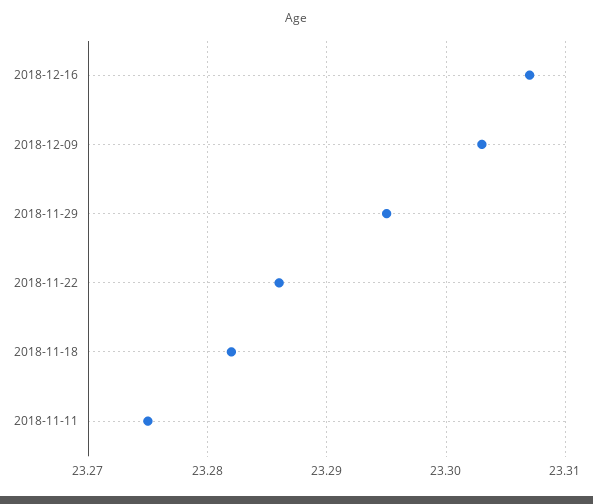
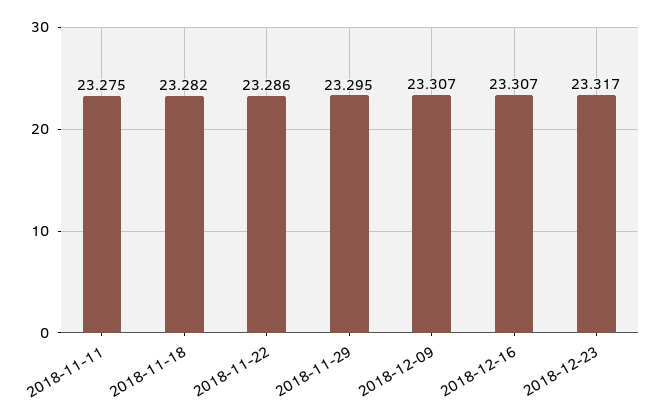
2018-12-09: 23.303 -> 23.307
2018-12-23: none -> 23.317

